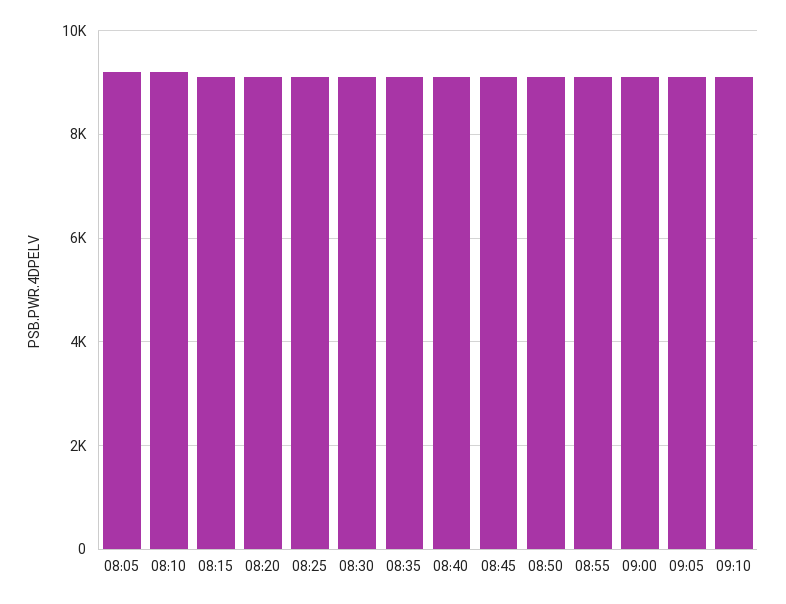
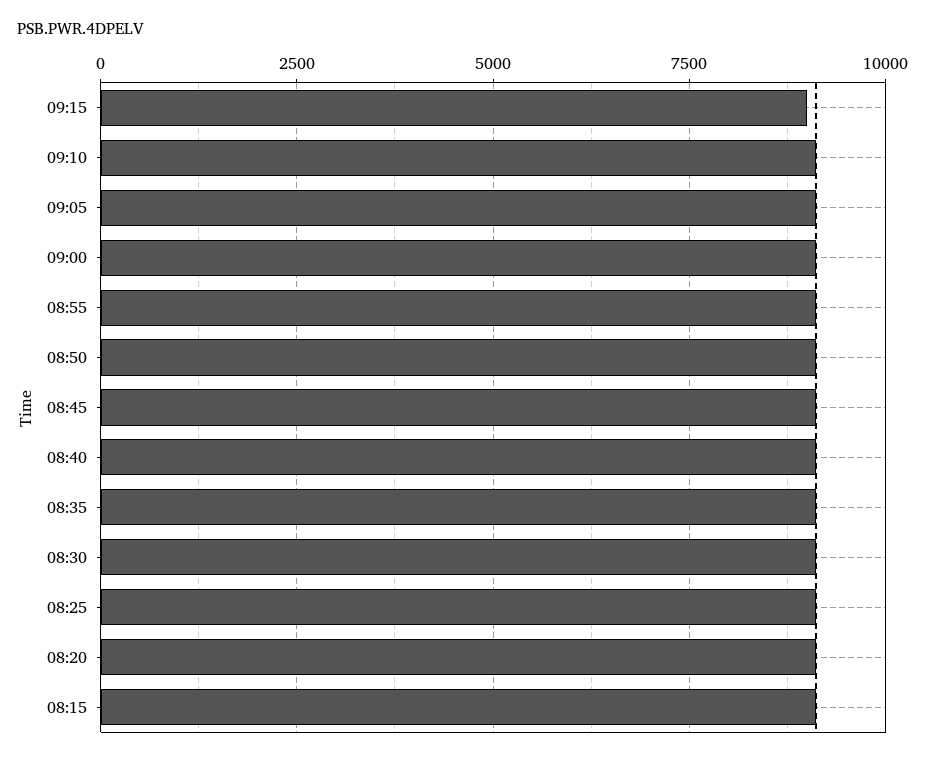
08:05: 9200 -> none
08:10: 9200 -> none
09:15: none -> 9000

